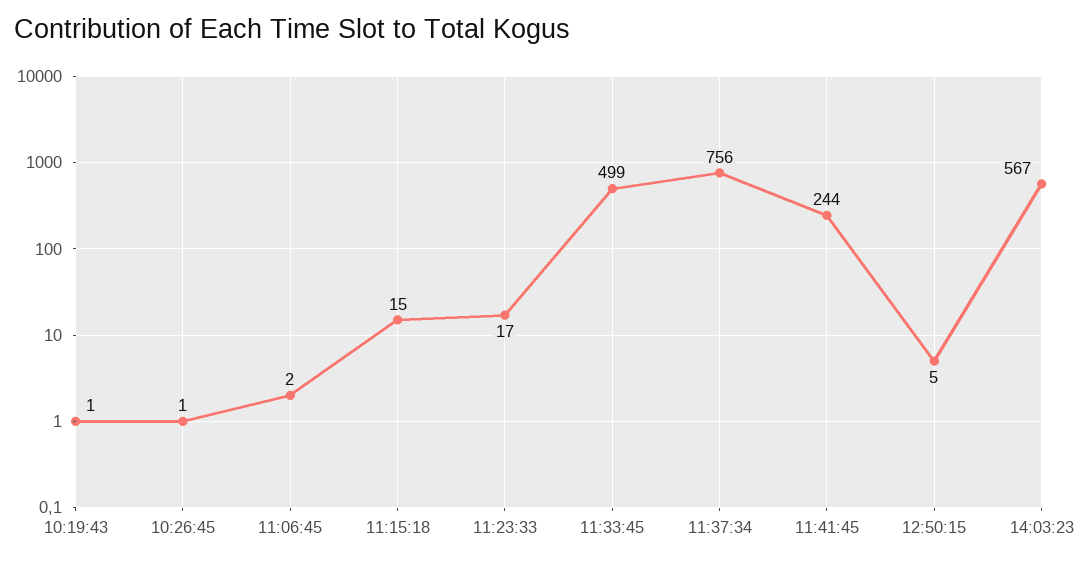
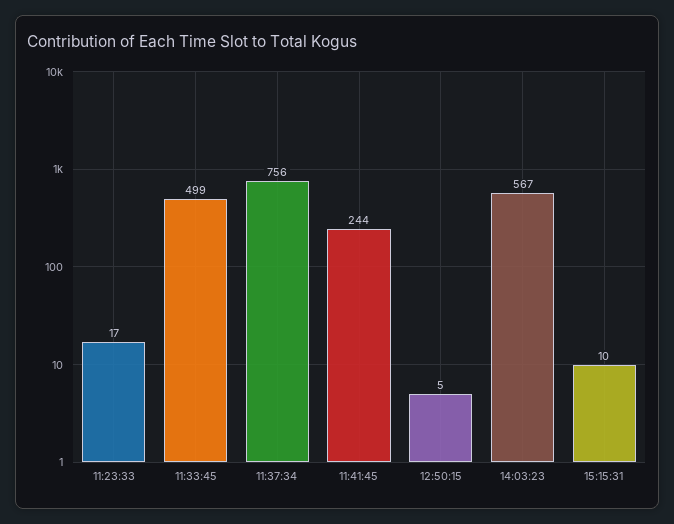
10:19:43: 1 -> none
10:26:45: 1 -> none
11:06:45: 2 -> none
11:15:18: 15 -> none
15:15:31: none -> 10

